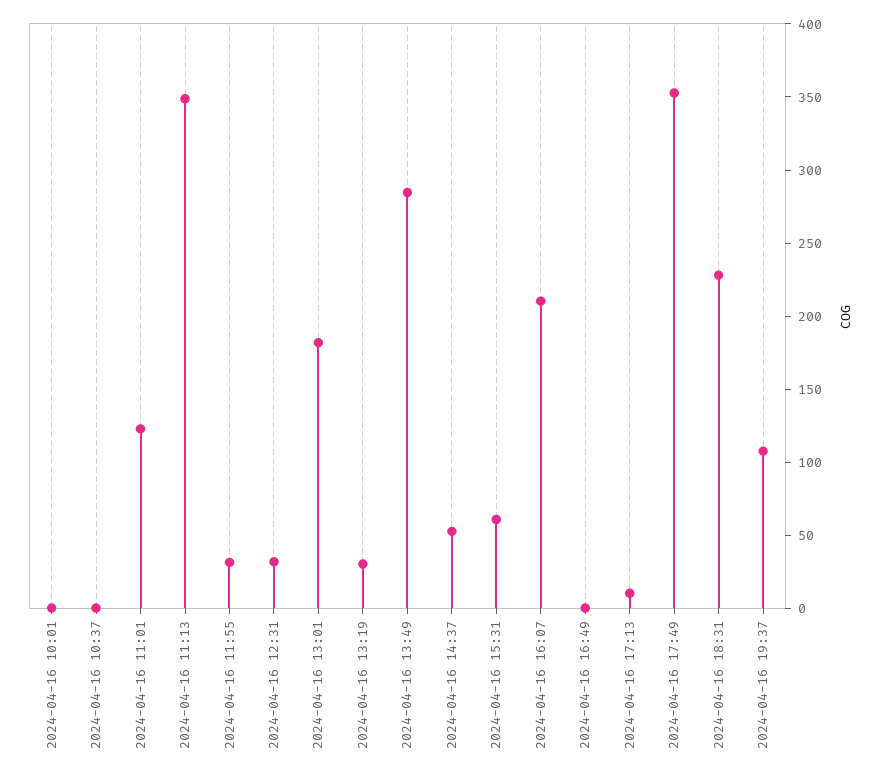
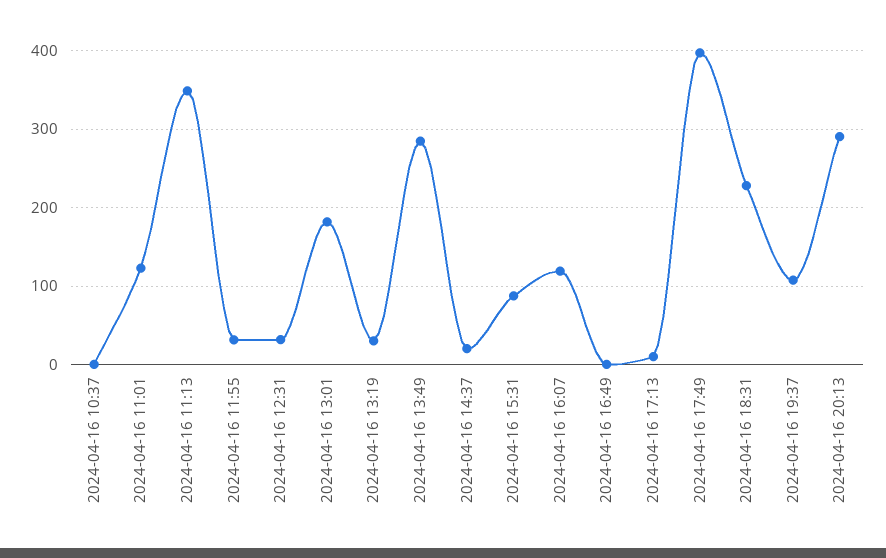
2024-04-16 10:01: 0 -> none
2024-04-16 14:37: 50 -> 20
2024-04-16 15:31: 60 -> 90
2024-04-16 16:07: 210 -> 120
2024-04-16 17:49: 350 -> 400
2024-04-16 20:13: none -> 290

